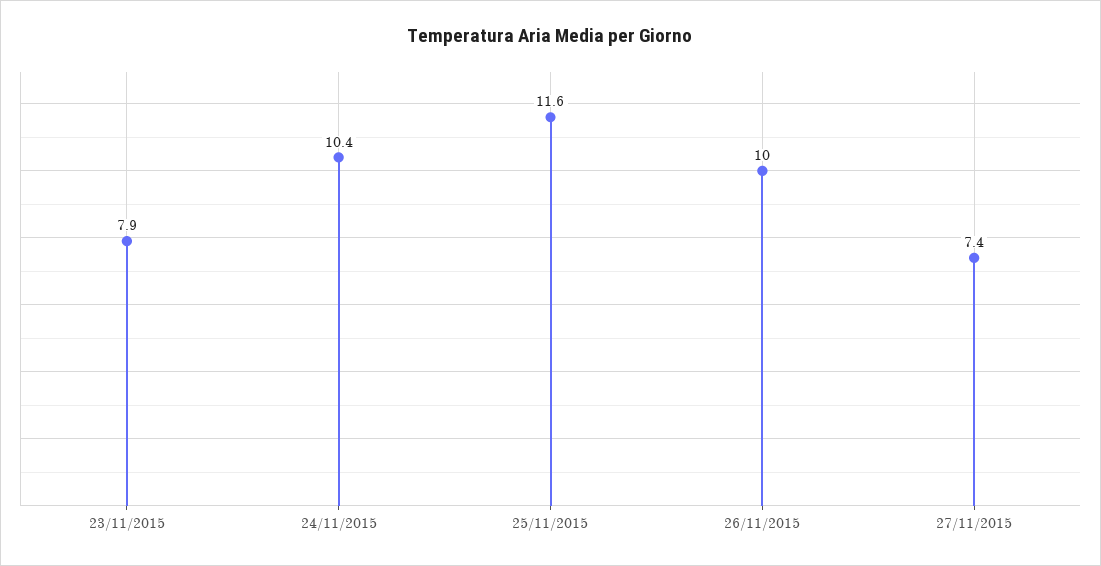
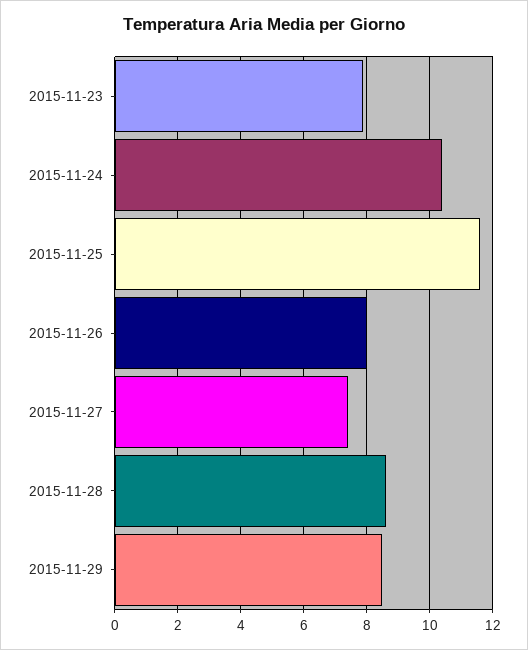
26/11/2015: 10 -> 8
2015-11-28: none -> 8.5
2015-11-29: none -> 8.5

